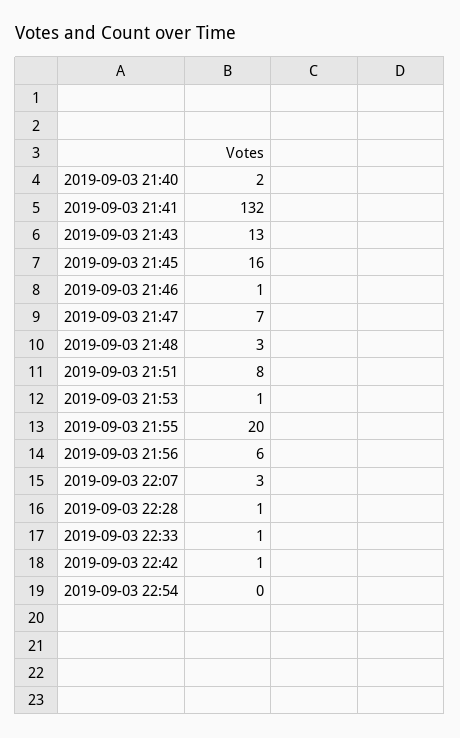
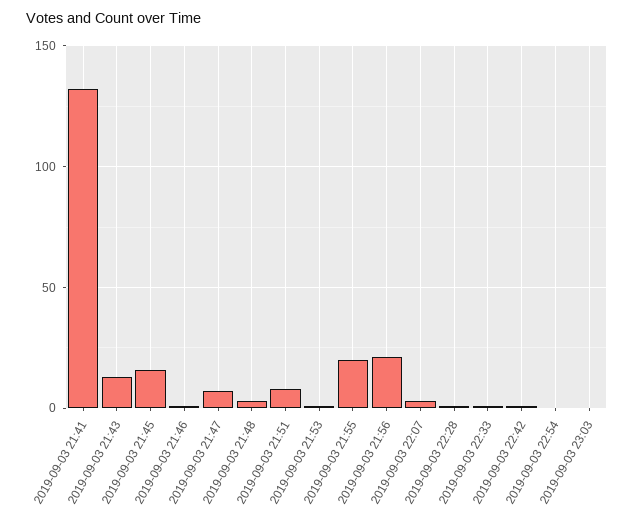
2019-09-03 21:40: 2 -> none
2019-09-03 21:56: 6 -> 20
2019-09-03 23:03: none -> 0

